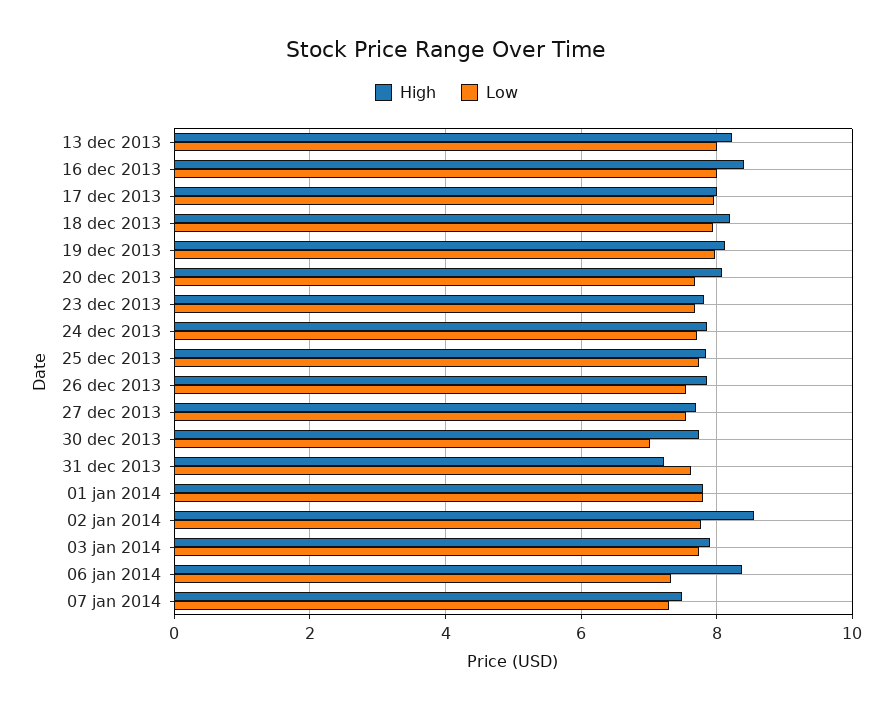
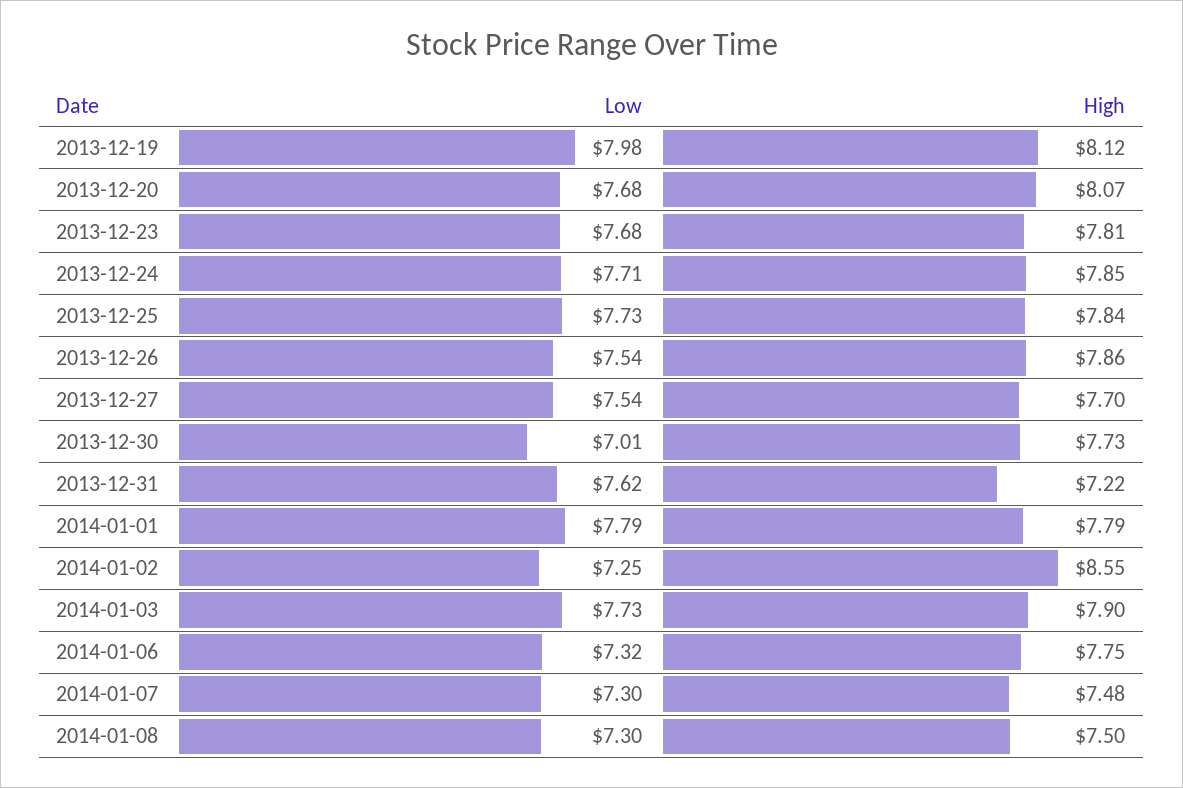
High, 13 dec 2013: 8.2 -> none
Low, 13 dec 2013: 8 -> none
High, 16 dec 2013: 8.4 -> none
Low, 16 dec 2013: 8 -> none
High, 17 dec 2013: 8 -> none
Low, 17 dec 2013: 8 -> none
High, 18 dec 2013: 8.2 -> none
Low, 18 dec 2013: 8 -> none
Low, 02 jan 2014: 7.8 -> 7.25
High, 06 jan 2014: 8.4 -> 7.75
Low, 2014-01-08: none -> 7.3
High, 2014-01-08: none -> 7.5

